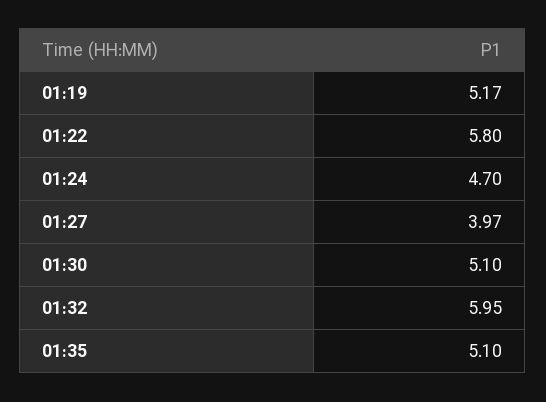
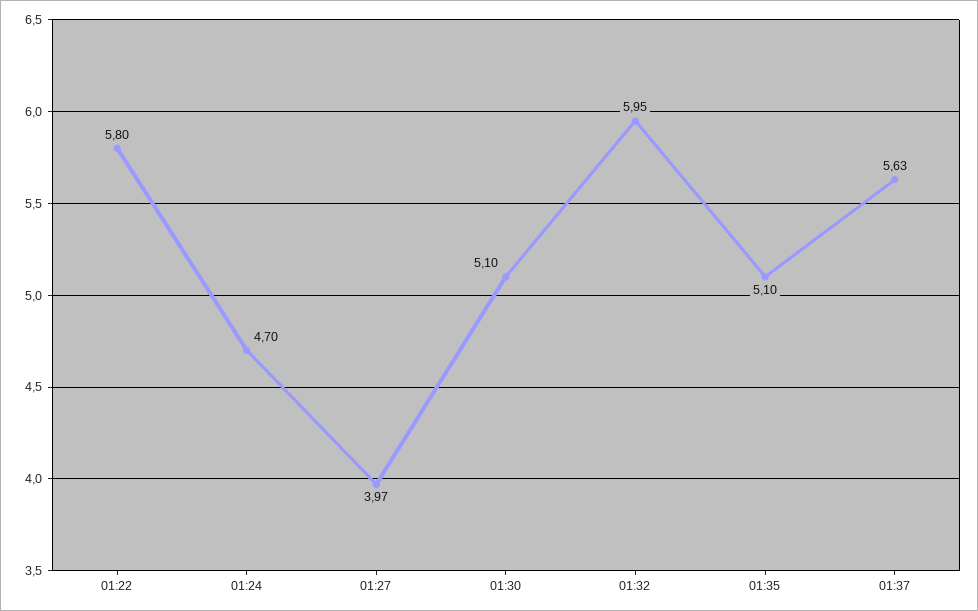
01:19: 5.17 -> none
01:37: none -> 5.63

